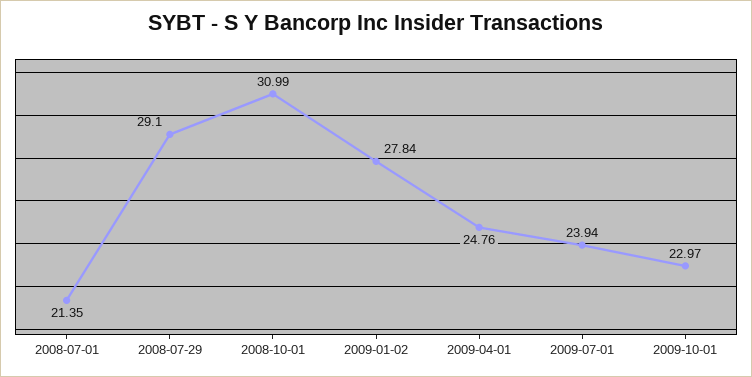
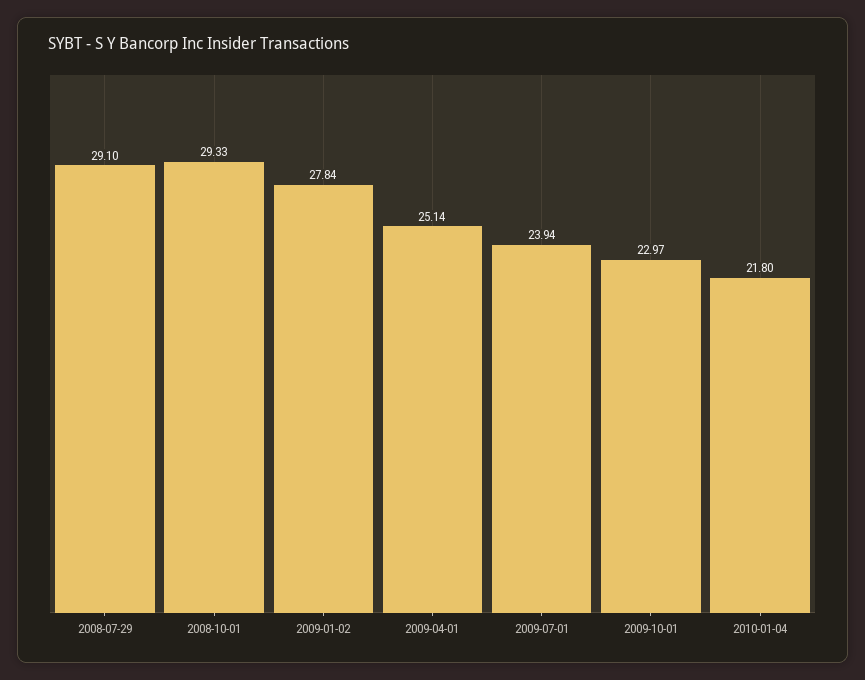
2008-07-01: 21.35 -> none
2008-10-01: 30.99 -> 29.33
2009-04-01: 24.76 -> 25.14
2010-01-04: none -> 21.8

